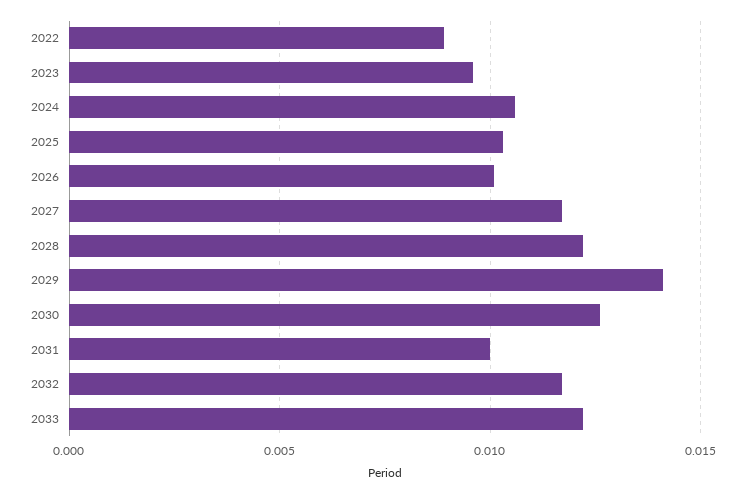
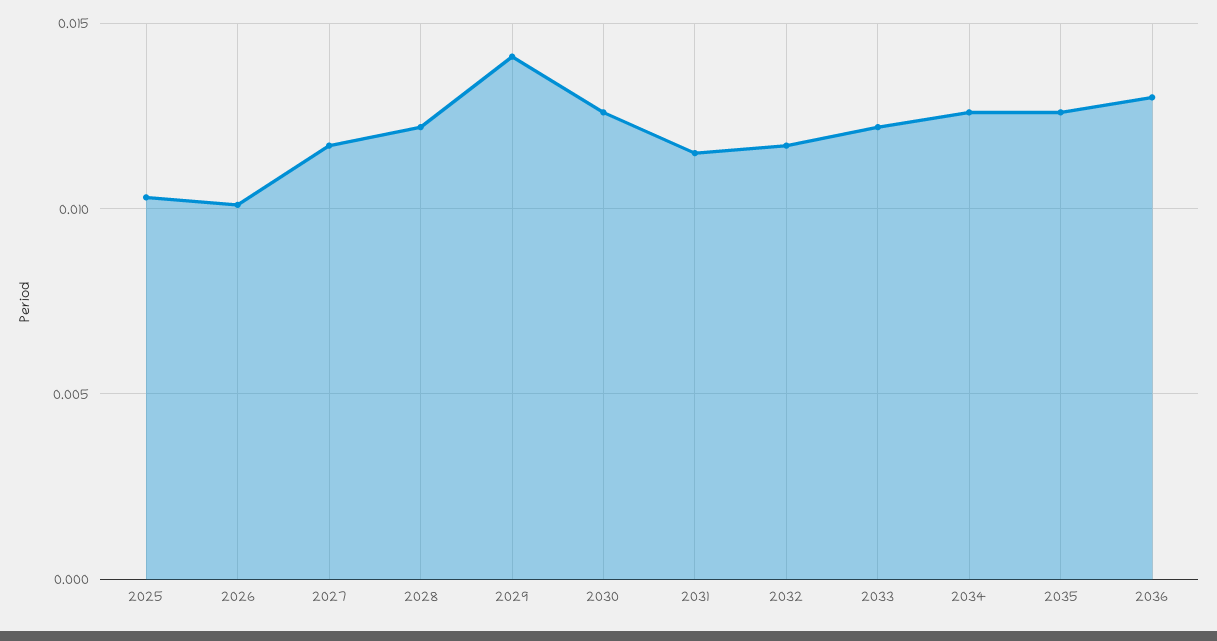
2022: 0.009 -> none
2023: 0.0095 -> none
2024: 0.0105 -> none
2031: 0.01 -> 0.0115
2034: none -> 0.0125
2035: none -> 0.0125
2036: none -> 0.013

